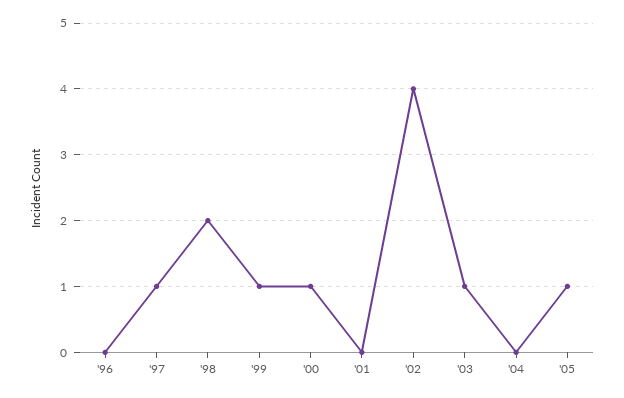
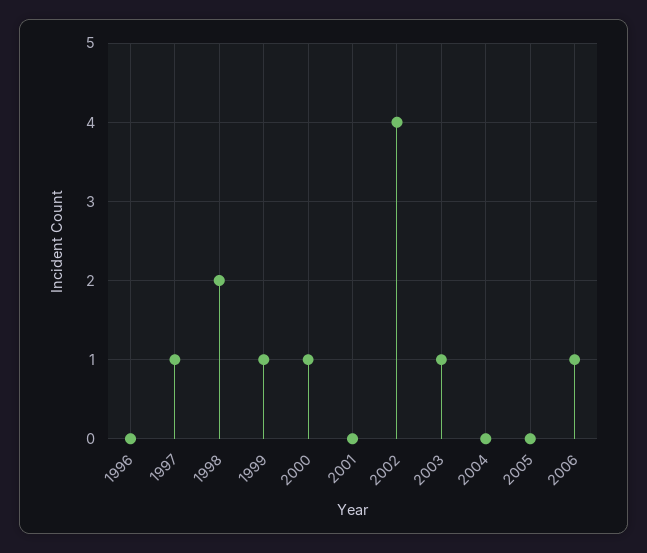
'05: 1 -> 0
2006: none -> 1

